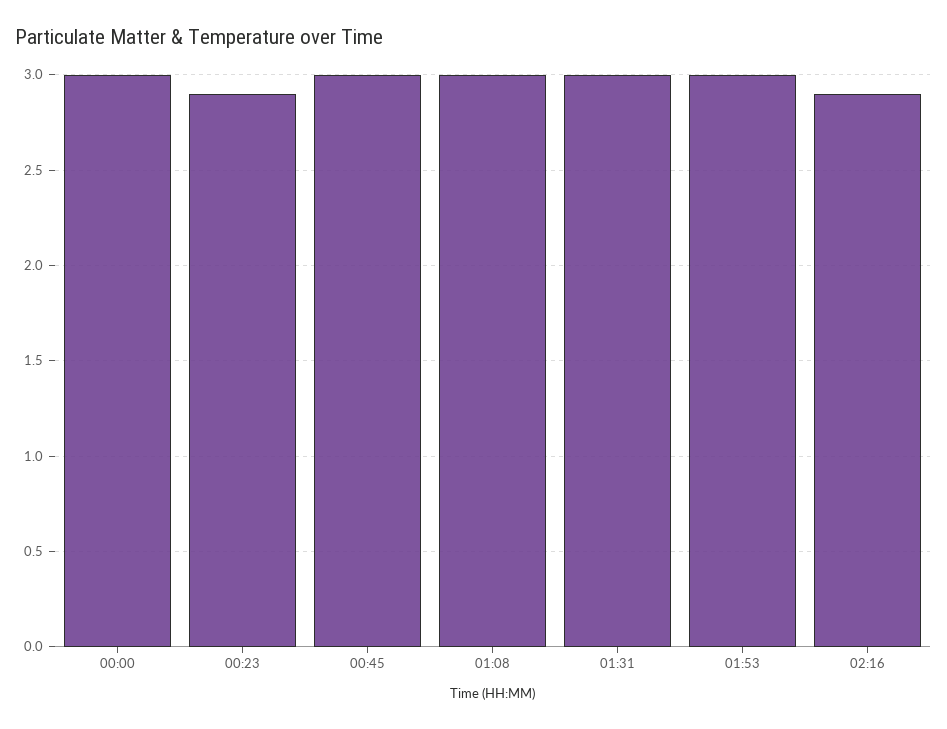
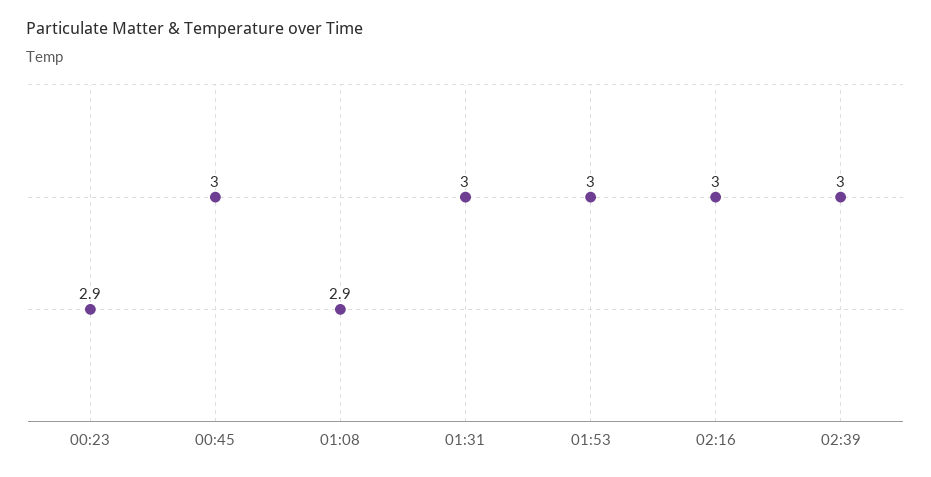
00:00: 3 -> none
01:08: 3 -> 2.9
02:16: 2.9 -> 3
02:39: none -> 3

